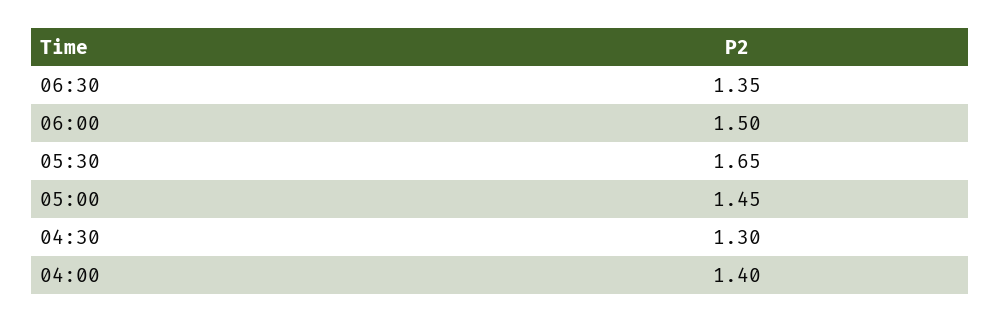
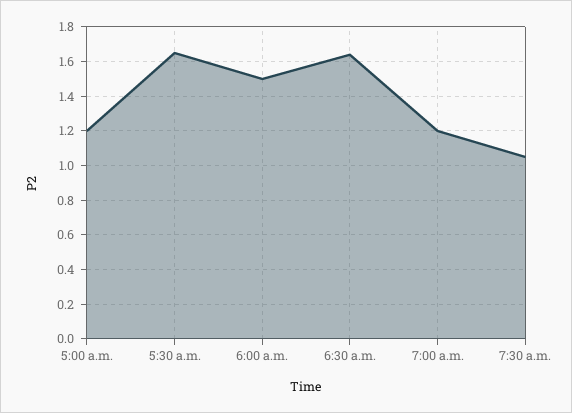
06:30: 1.35 -> 1.65
05:00: 1.45 -> 1.2
04:30: 1.3 -> none
04:00: 1.4 -> none
7:00 a.m.: none -> 1.2
7:30 a.m.: none -> 1.05

